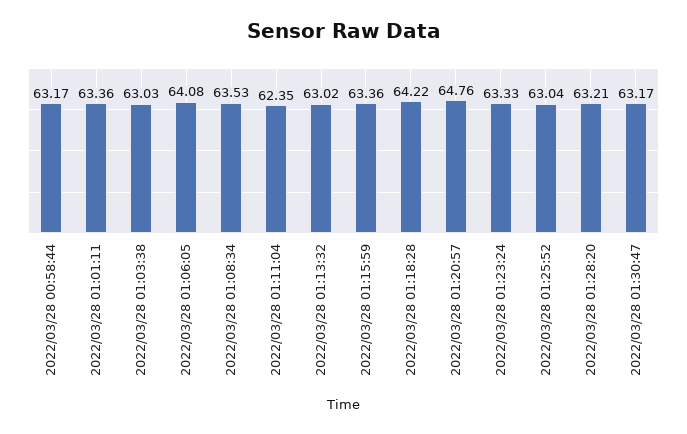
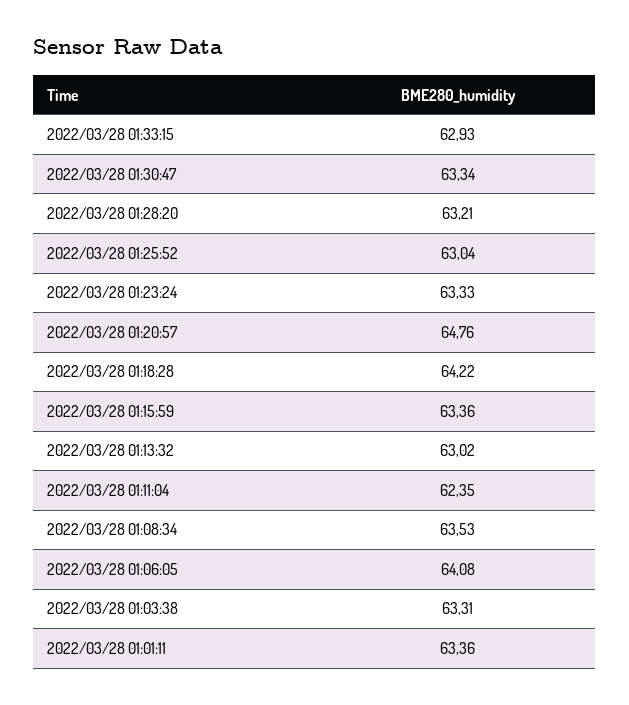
2022/03/28 00:58:44: 63.17 -> none
2022/03/28 01:03:38: 63.03 -> 63.31
2022/03/28 01:30:47: 63.17 -> 63.34
2022/03/28 01:33:15: none -> 62.93

